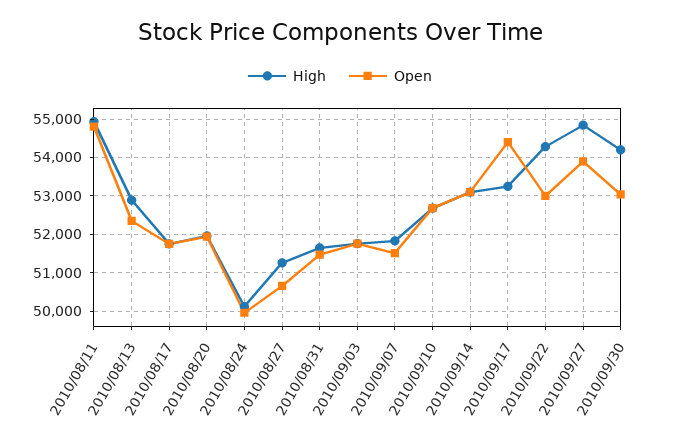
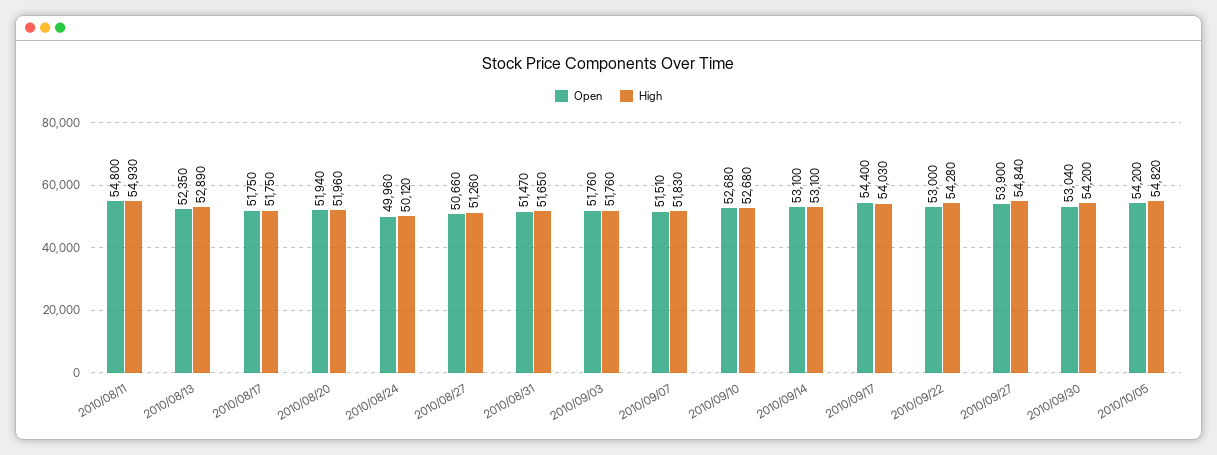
High, 2010/09/17: 53200 -> 54030
Open, 2010/10/05: none -> 54200
High, 2010/10/05: none -> 54820

